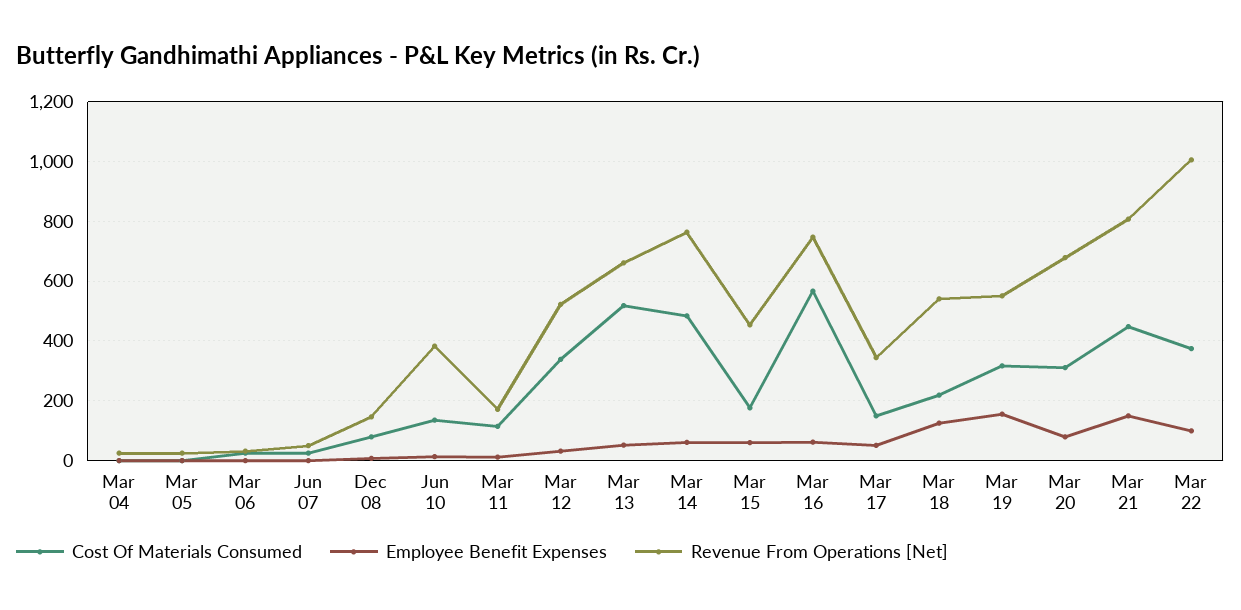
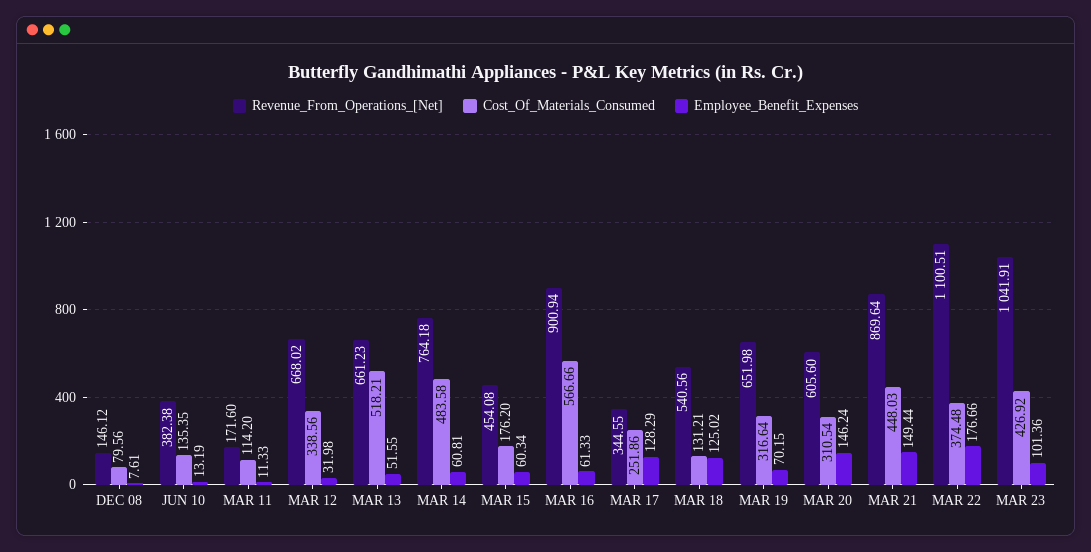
Cost Of Materials Consumed, Mar 04: 0 -> none
Employee Benefit Expenses, Mar 04: 0 -> none
Revenue From Operations [Net], Mar 04: 25 -> none
Cost Of Materials Consumed, Mar 05: 0 -> none
Employee Benefit Expenses, Mar 05: 0 -> none
Revenue From Operations [Net], Mar 05: 25 -> none
Cost Of Materials Consumed, Mar 06: 25 -> none
Employee Benefit Expenses, Mar 06: 0 -> none
Revenue From Operations [Net], Mar 06: 25 -> none
Cost Of Materials Consumed, Jun 07: 25 -> none
Employee Benefit Expenses, Jun 07: 0 -> none
Revenue From Operations [Net], Jun 07: 50 -> none
Revenue From Operations [Net], Mar 12: 525 -> 668.02
Revenue From Operations [Net], Mar 16: 750 -> 900.94
Cost Of Materials Consumed, Mar 17: 150 -> 251.86
Employee Benefit Expenses, Mar 17: 50 -> 128.29
Cost Of Materials Consumed, Mar 18: 225 -> 131.21
Employee Benefit Expenses, Mar 19: 150 -> 70.15
Revenue From Operations [Net], Mar 19: 550 -> 651.98
Employee Benefit Expenses, Mar 20: 75 -> 146.24
Revenue From Operations [Net], Mar 20: 675 -> 605.6
Revenue From Operations [Net], Mar 21: 800 -> 869.64
Employee Benefit Expenses, Mar 22: 100 -> 176.66
Revenue From Operations [Net], Mar 22: 1000 -> 1100.51
Revenue From Operations [Net], MAR 23: none -> 1041.91
Cost Of Materials Consumed, MAR 23: none -> 426.92
Employee Benefit Expenses, MAR 23: none -> 101.36

